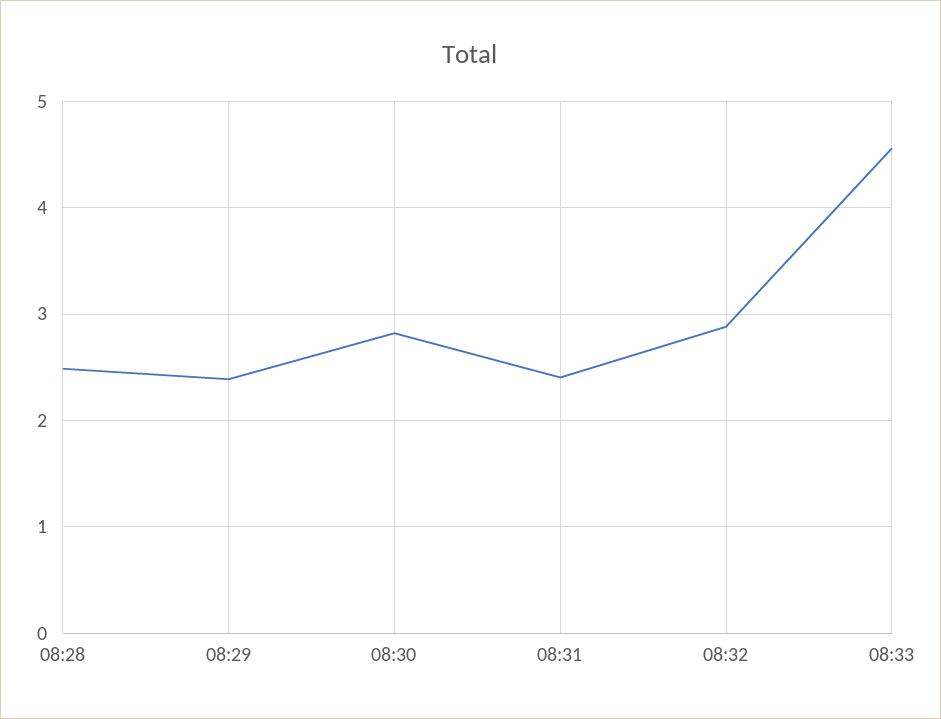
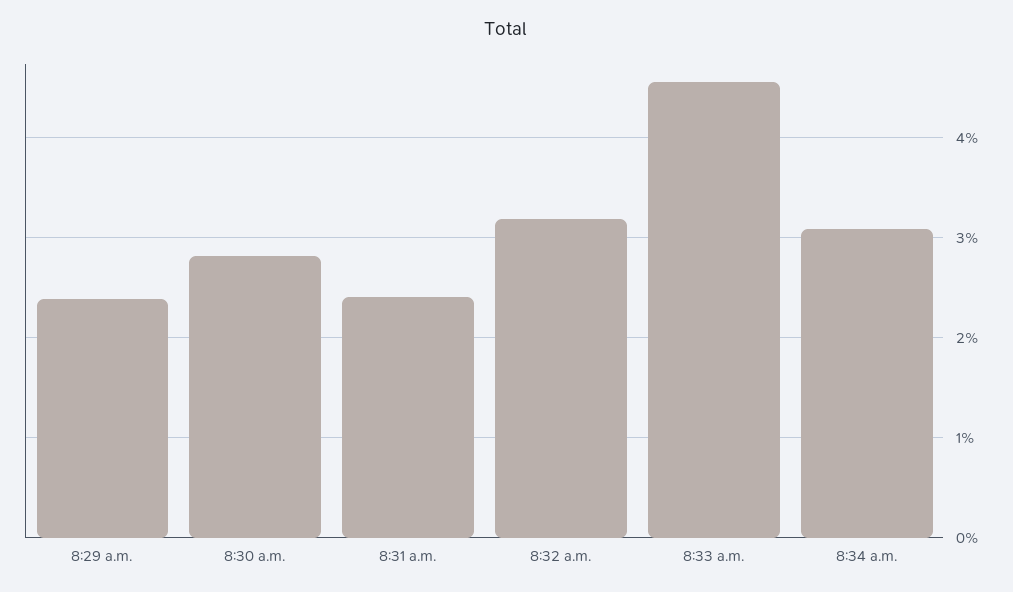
08:28: 2.5 -> none
08:32: 2.9 -> 3.2
8:34 a.m.: none -> 3.1

